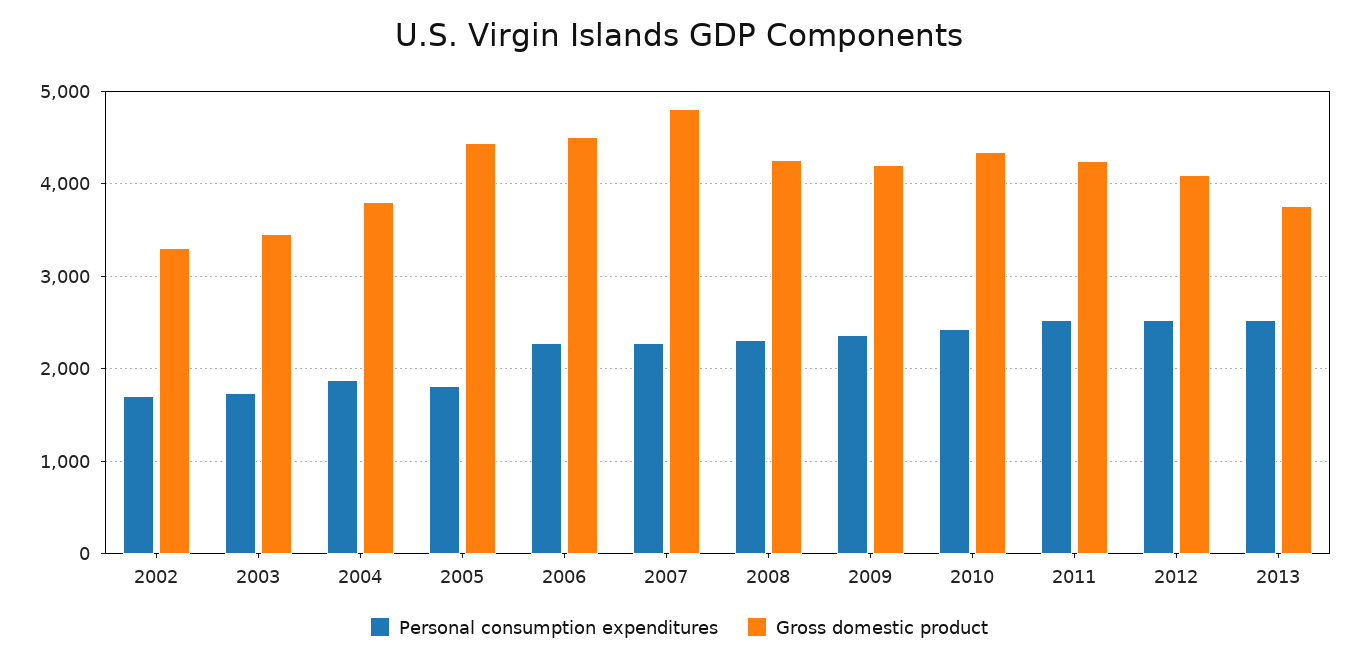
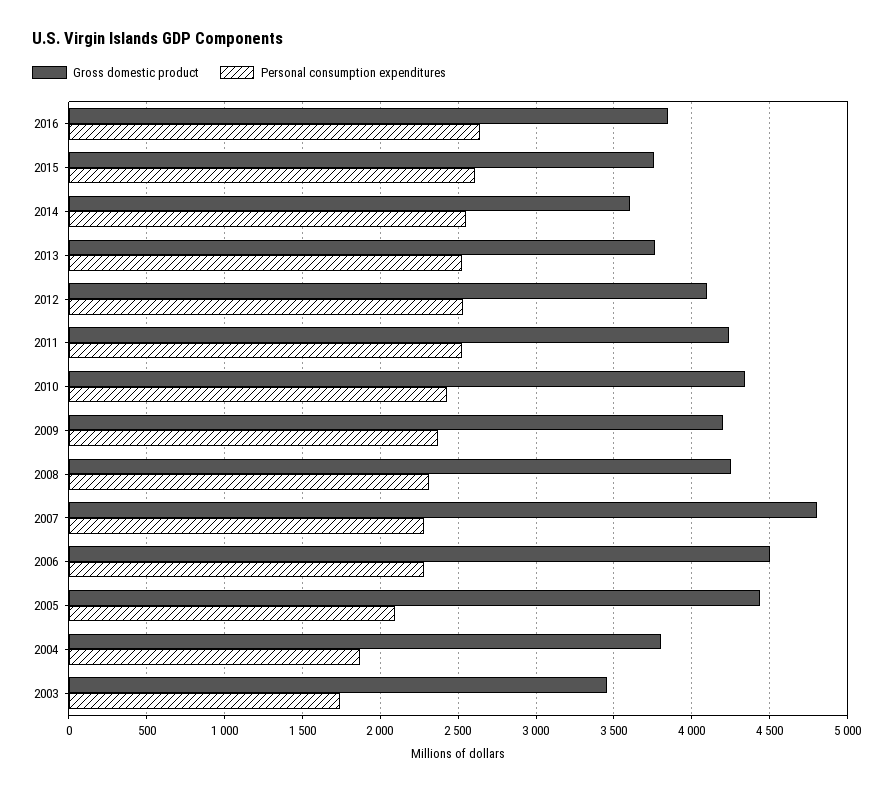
Personal consumption expenditures, 2002: 1700 -> none
Gross domestic product, 2002: 3300 -> none
Personal consumption expenditures, 2005: 1800 -> 2100
Gross domestic product, 2016: none -> 3850
Personal consumption expenditures, 2016: none -> 2650
Gross domestic product, 2015: none -> 3750
Personal consumption expenditures, 2015: none -> 2600
Gross domestic product, 2014: none -> 3600
Personal consumption expenditures, 2014: none -> 2550

